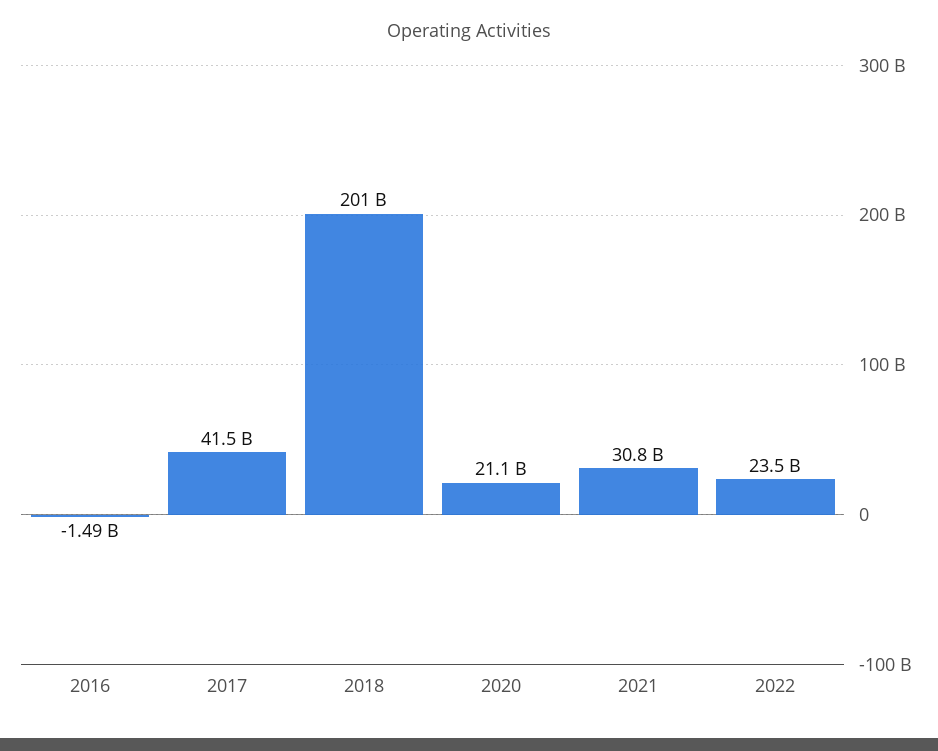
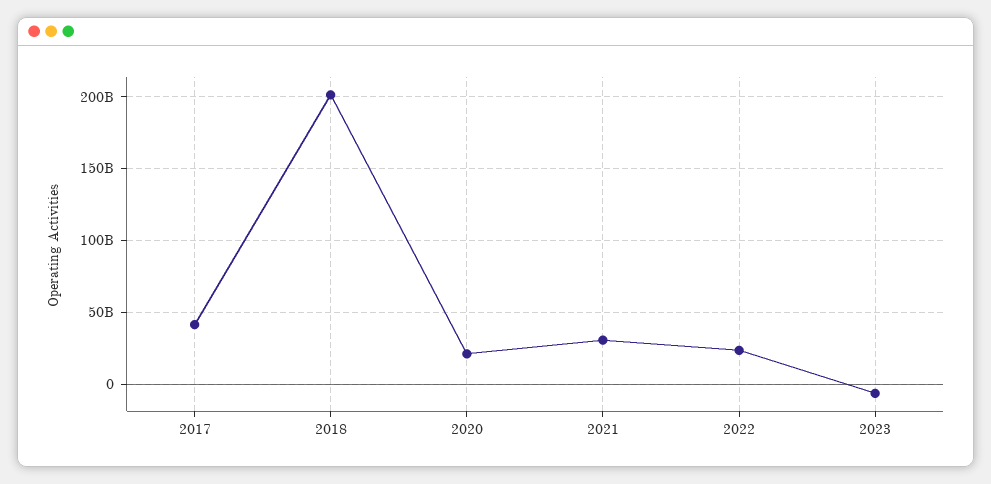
2016: -1490000000 -> none
2023: none -> -5000000000

